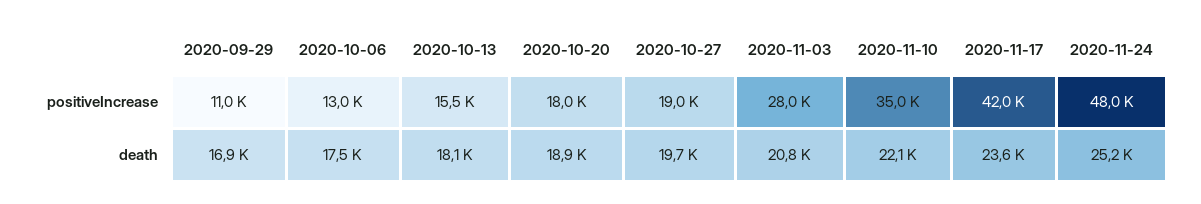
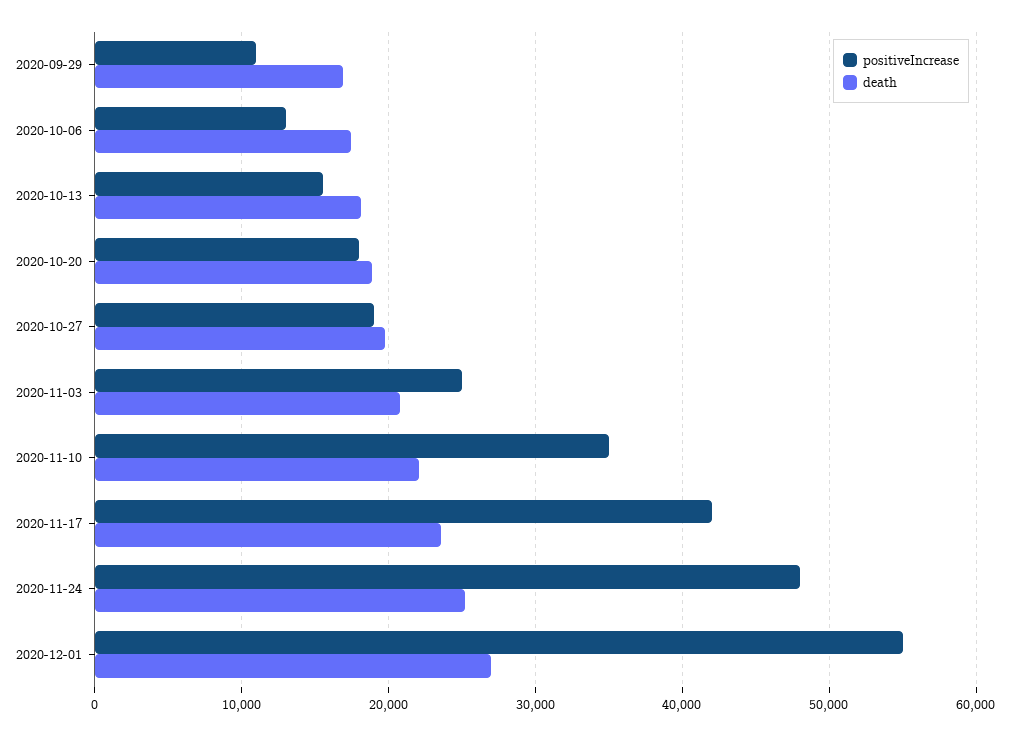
positiveIncrease, 2020-11-03: 28000 -> 25000
positiveIncrease, 2020-12-01: none -> 55000
death, 2020-12-01: none -> 27000

